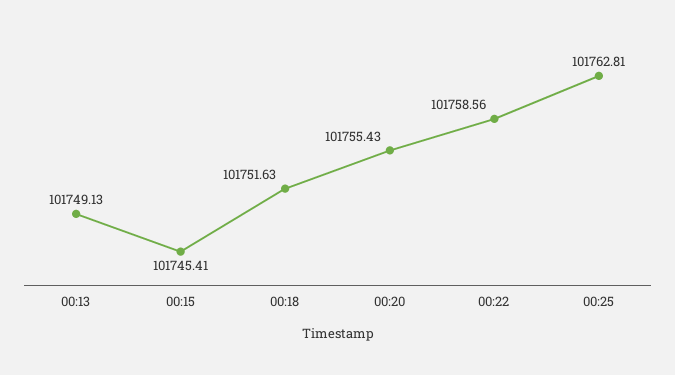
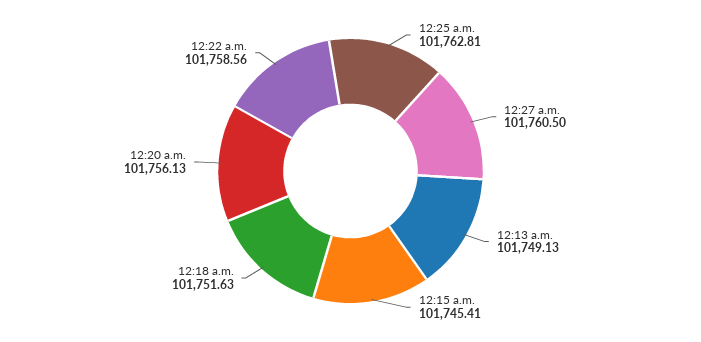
00:20: 101755.43 -> 101756.13
12:27 a.m.: none -> 101760.5

